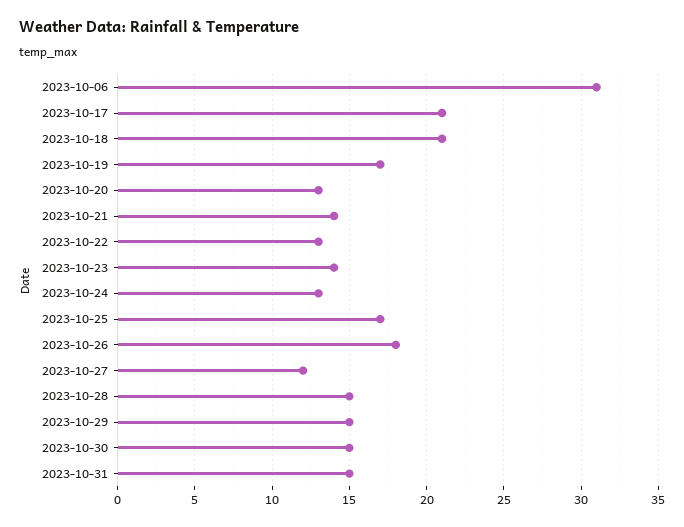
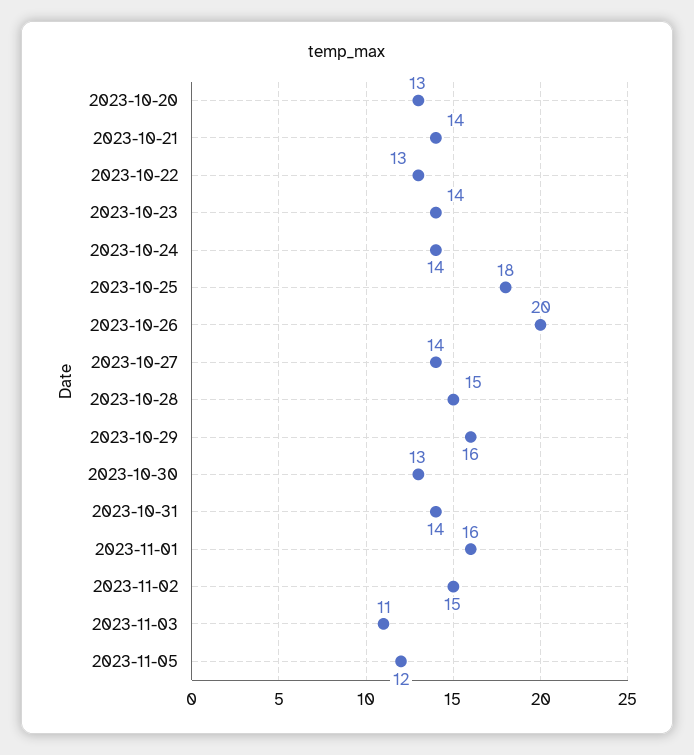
2023-10-06: 31 -> none
2023-10-17: 21 -> none
2023-10-18: 21 -> none
2023-10-19: 17 -> none
2023-10-24: 13 -> 14
2023-10-25: 17 -> 18
2023-10-26: 18 -> 20
2023-10-27: 12 -> 14
2023-10-29: 15 -> 16
2023-10-30: 15 -> 13
2023-10-31: 15 -> 14
2023-11-01: none -> 16
2023-11-02: none -> 15
2023-11-03: none -> 11
2023-11-05: none -> 12

